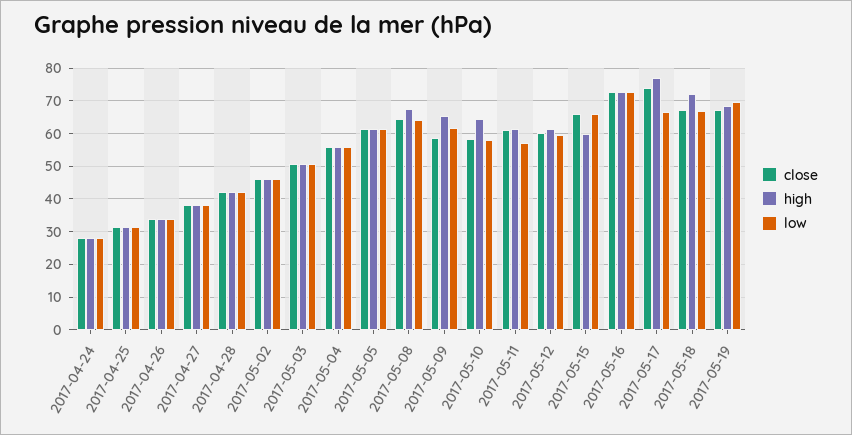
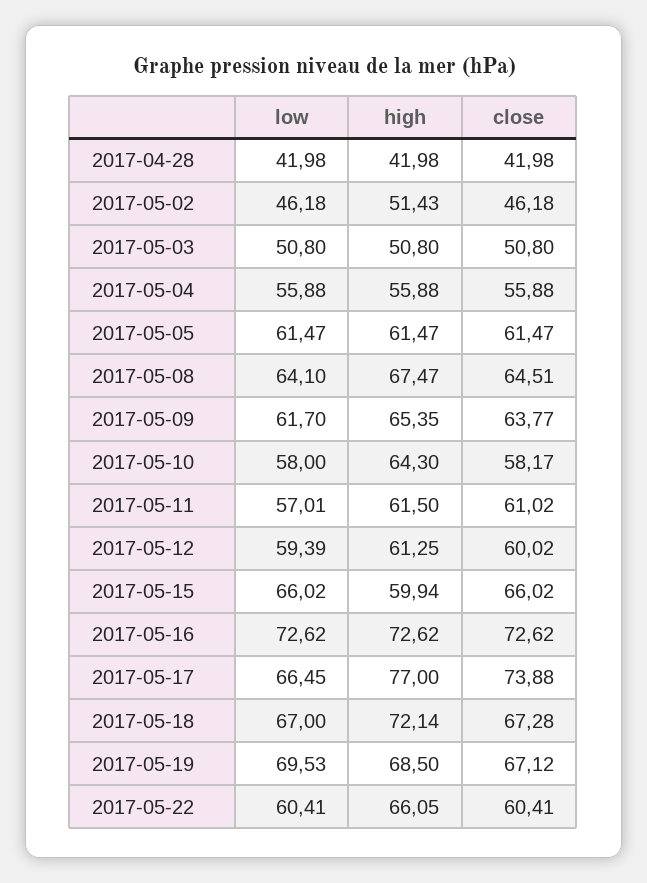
close, 2017-04-24: 28 -> none
high, 2017-04-24: 28 -> none
low, 2017-04-24: 28 -> none
close, 2017-04-25: 32 -> none
high, 2017-04-25: 32 -> none
low, 2017-04-25: 32 -> none
close, 2017-04-26: 34 -> none
high, 2017-04-26: 34 -> none
low, 2017-04-26: 34 -> none
close, 2017-04-27: 38 -> none
high, 2017-04-27: 38 -> none
low, 2017-04-27: 38 -> none
high, 2017-05-02: 46 -> 51.43
close, 2017-05-09: 58 -> 63.77
low, 2017-05-22: none -> 60.41
high, 2017-05-22: none -> 66.05
close, 2017-05-22: none -> 60.41

